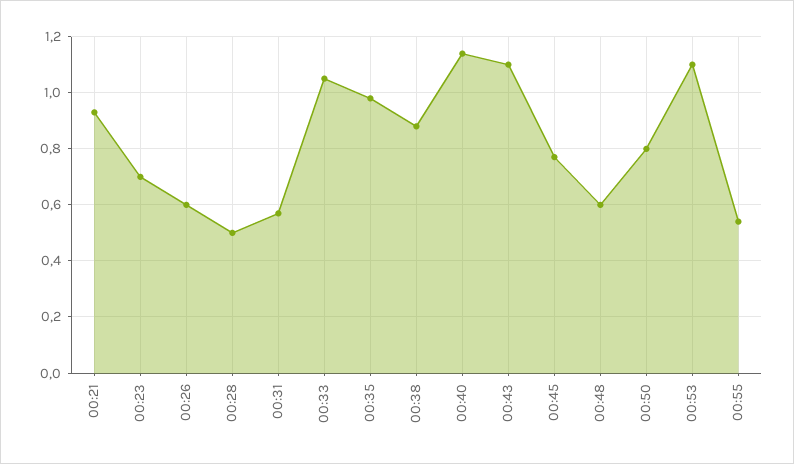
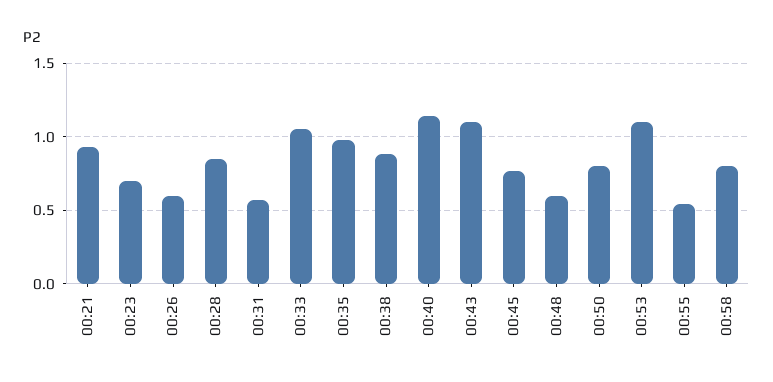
00:28: 0.5 -> 0.85
00:58: none -> 0.8

